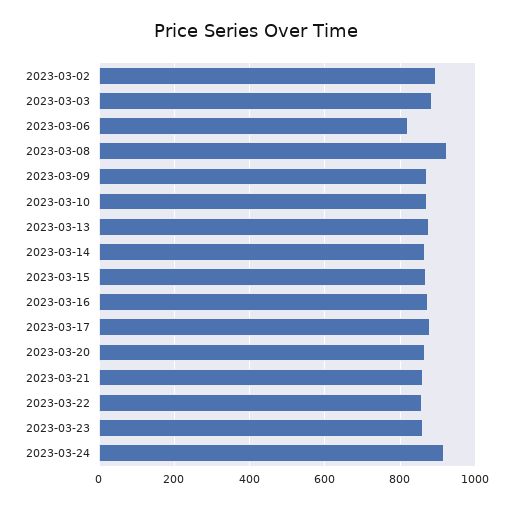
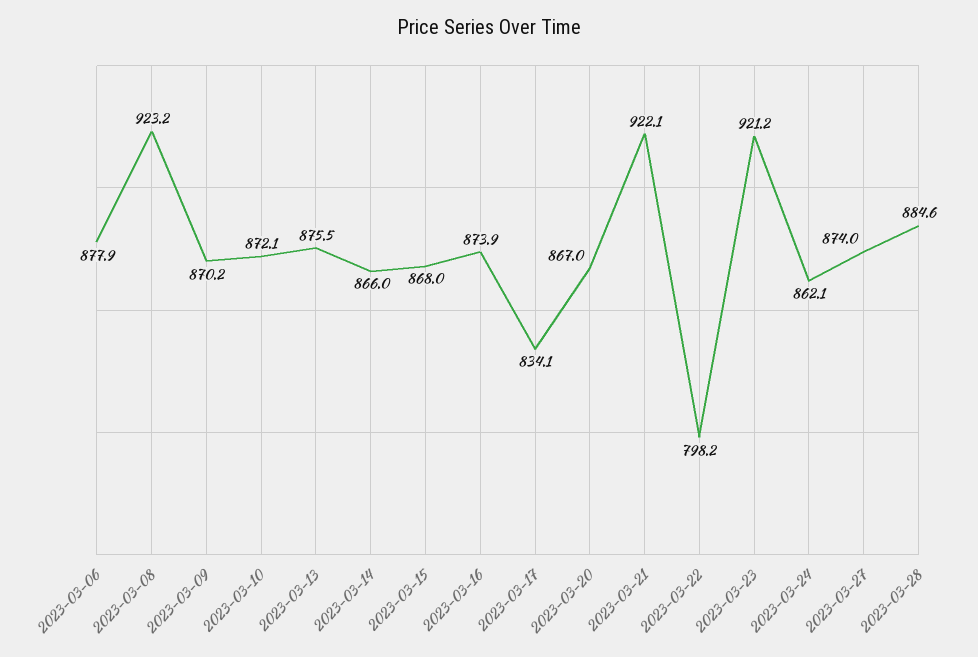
2023-03-02: 900 -> none
2023-03-03: 880 -> none
2023-03-06: 820 -> 877.9
2023-03-17: 880 -> 834.1
2023-03-21: 860 -> 922.1
2023-03-22: 860 -> 798.2
2023-03-23: 860 -> 921.2
2023-03-24: 920 -> 862.1
2023-03-27: none -> 874
2023-03-28: none -> 884.6

